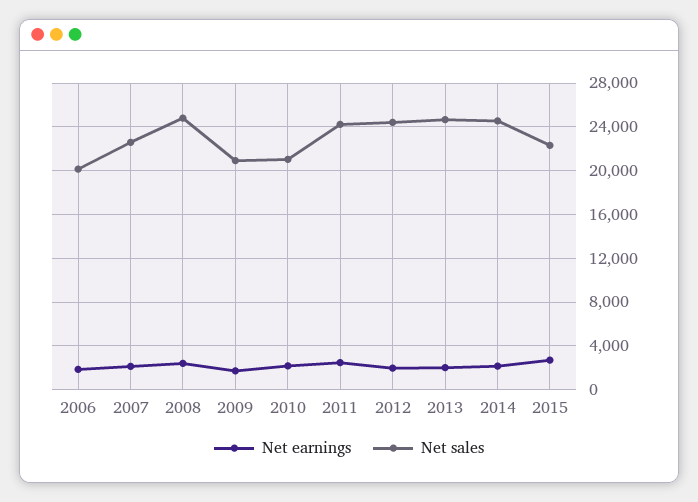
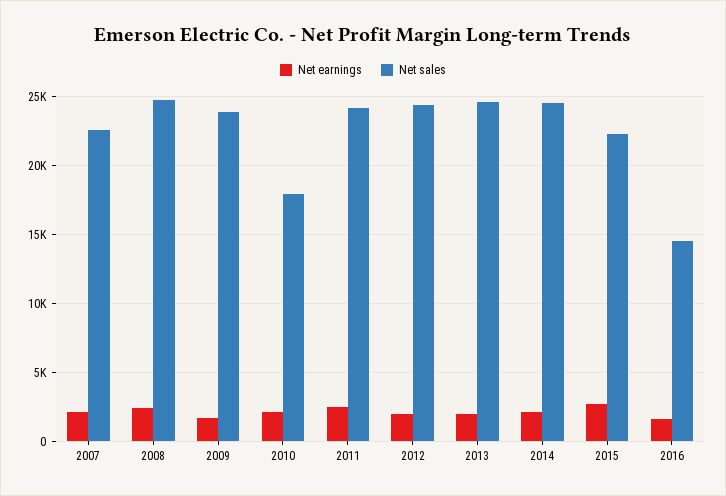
Net earnings, 2006: 2000 -> none
Net sales, 2006: 20000 -> none
Net sales, 2009: 21000 -> 24000
Net sales, 2010: 21000 -> 18000
Net earnings, 2016: none -> 1500
Net sales, 2016: none -> 14500

